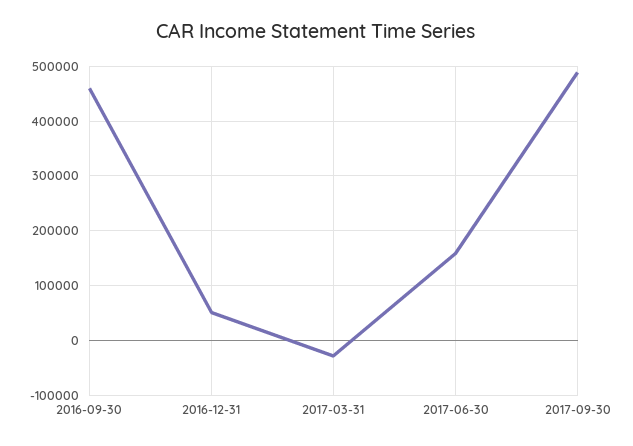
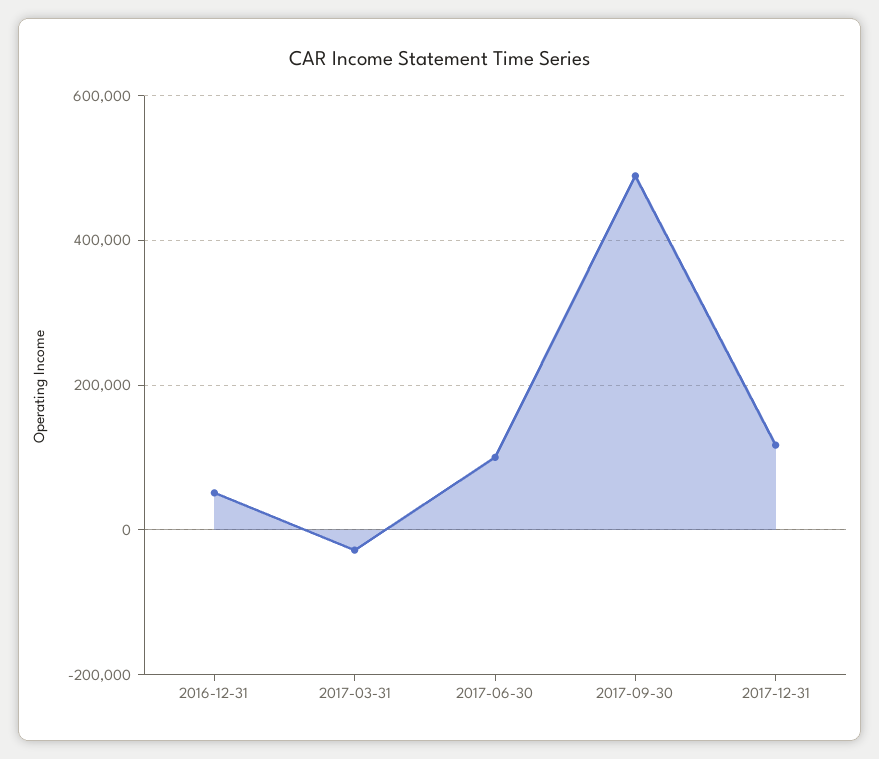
2016-09-30: 460000 -> none
2017-06-30: 160000 -> 100000
2017-12-31: none -> 120000

